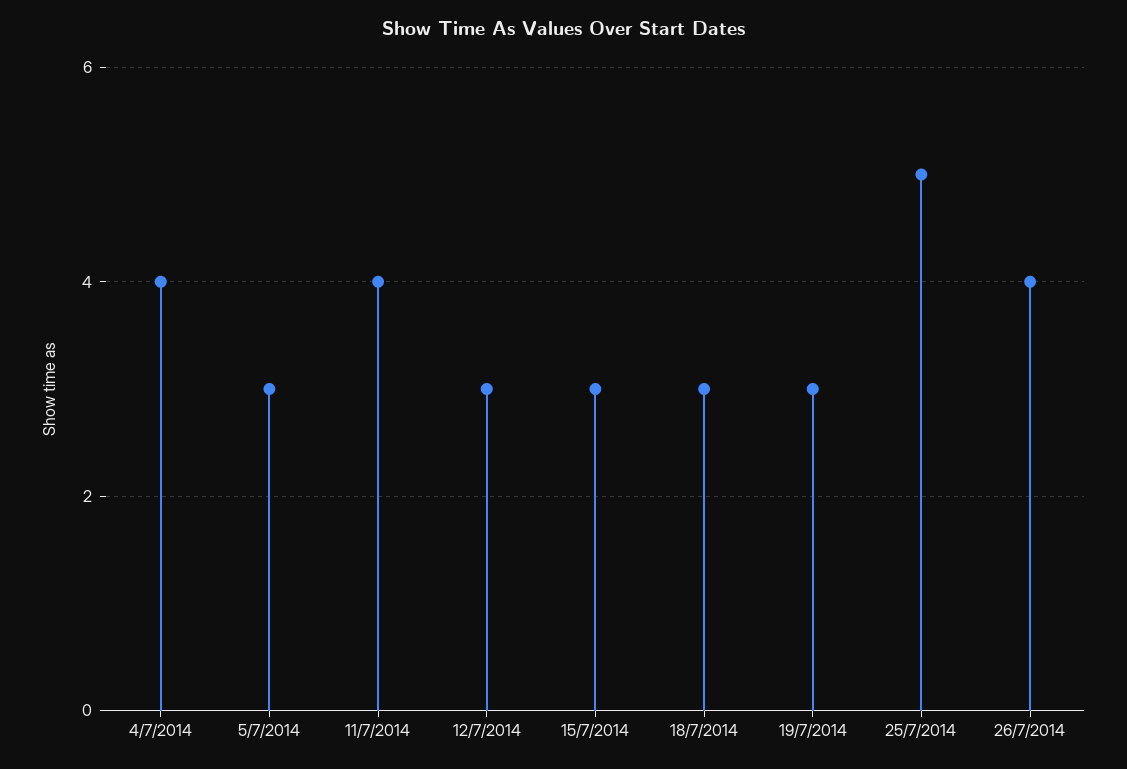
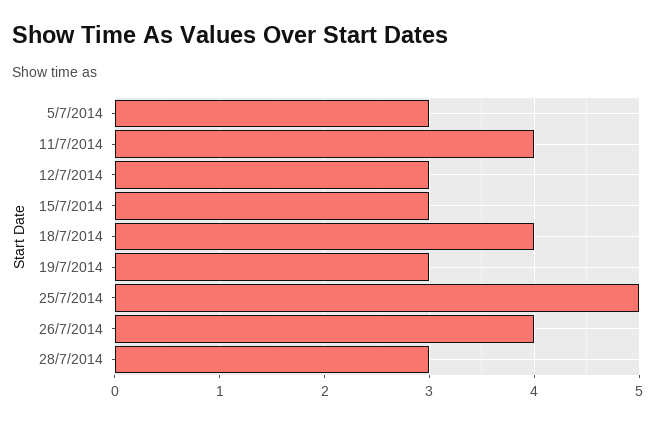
4/7/2014: 4 -> none
18/7/2014: 3 -> 4
28/7/2014: none -> 3

